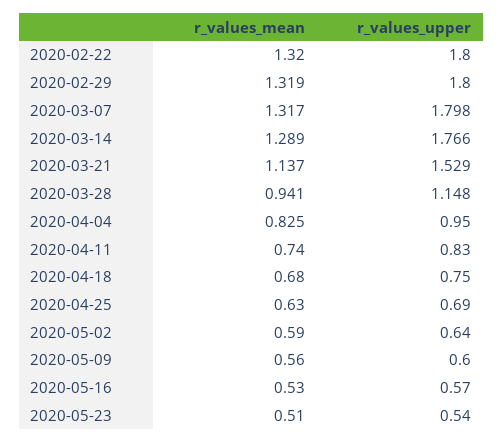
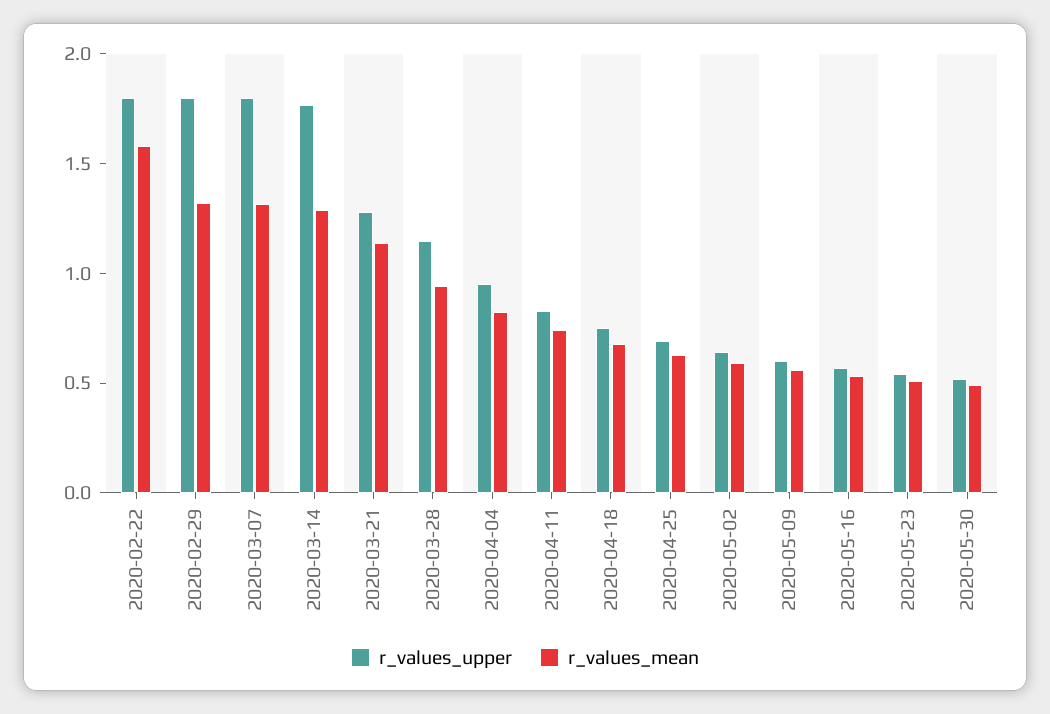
r_values_mean, 2020-02-22: 1.32 -> 1.6
r_values_upper, 2020-03-21: 1.529 -> 1.3
r_values_upper, 2020-05-30: none -> 0.5
r_values_mean, 2020-05-30: none -> 0.5

